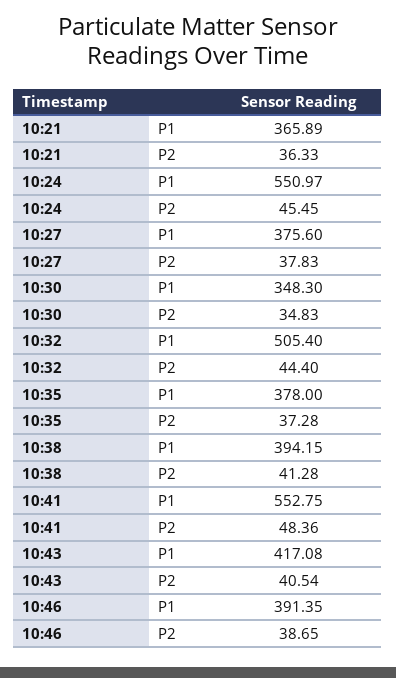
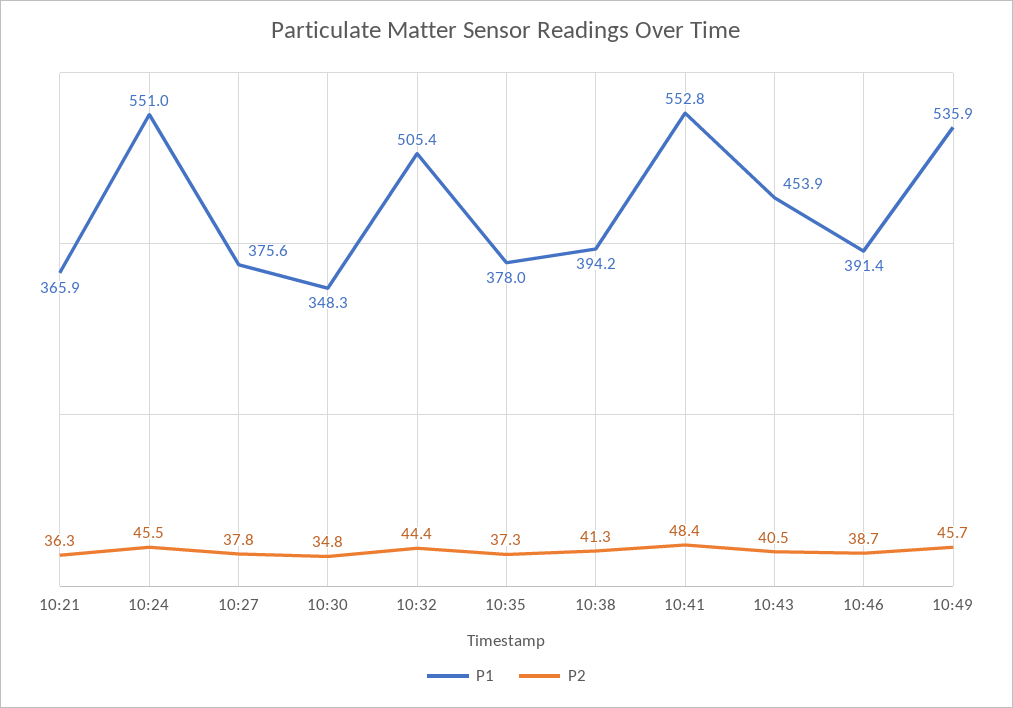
P1, 10:43: 417.08 -> 453.9
P1, 10:49: none -> 535.9
P2, 10:49: none -> 45.7

